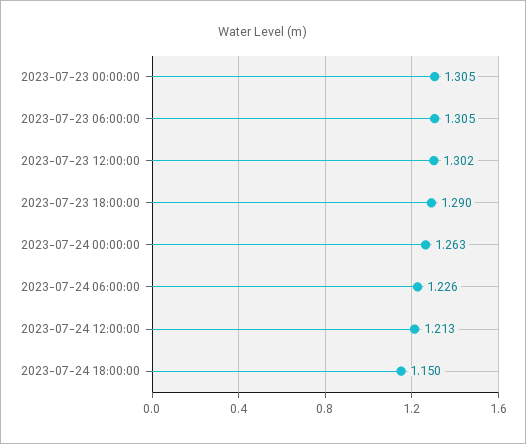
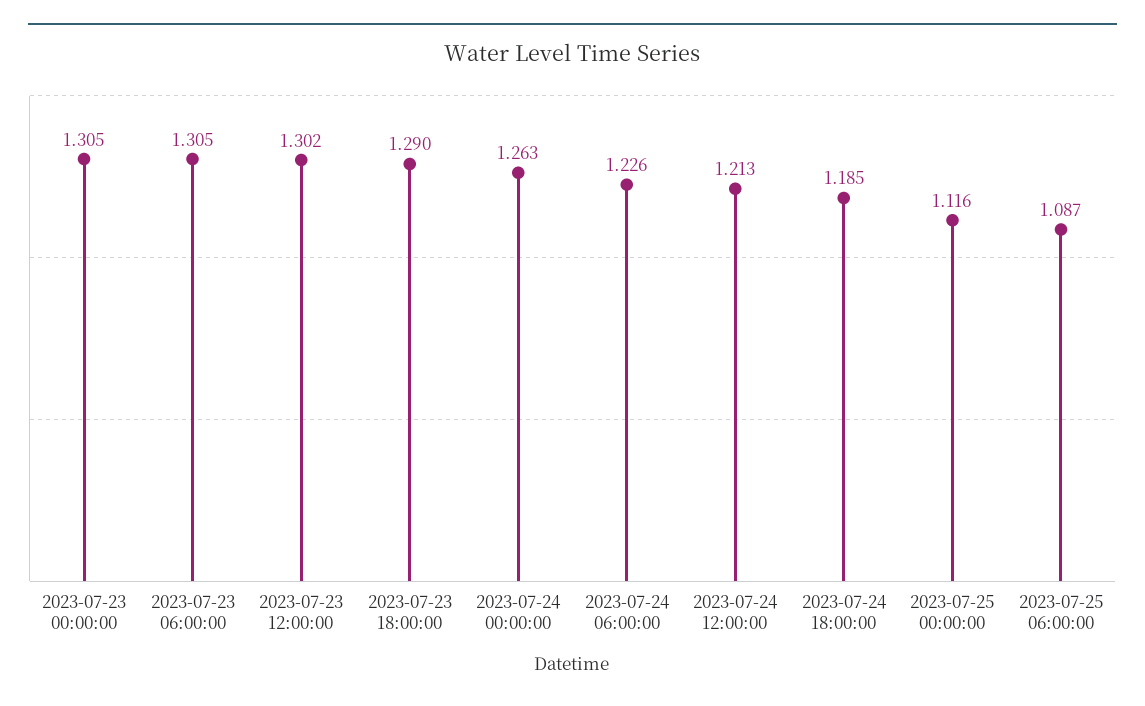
2023-07-24 18:00:00: 1.15 -> 1.185
2023-07-25 00:00:00: none -> 1.116
2023-07-25 06:00:00: none -> 1.087

